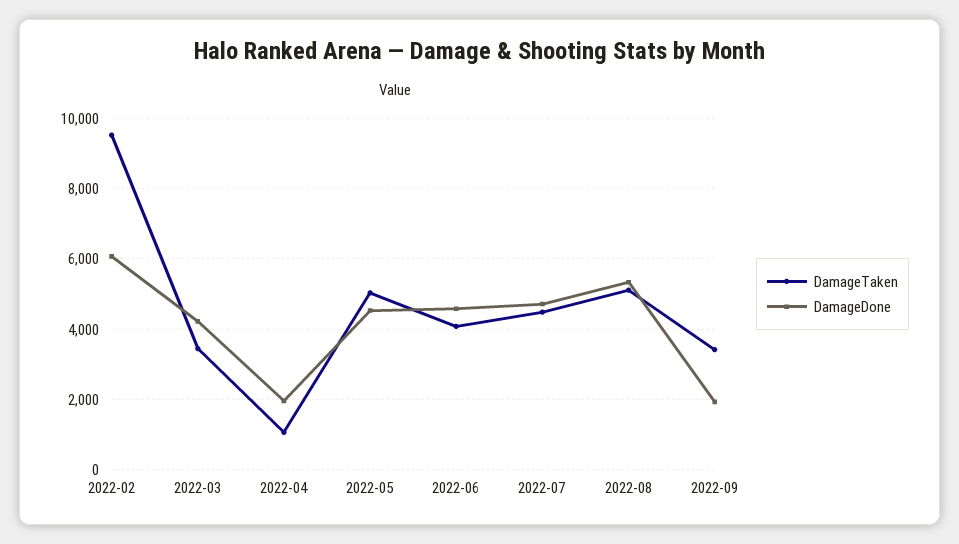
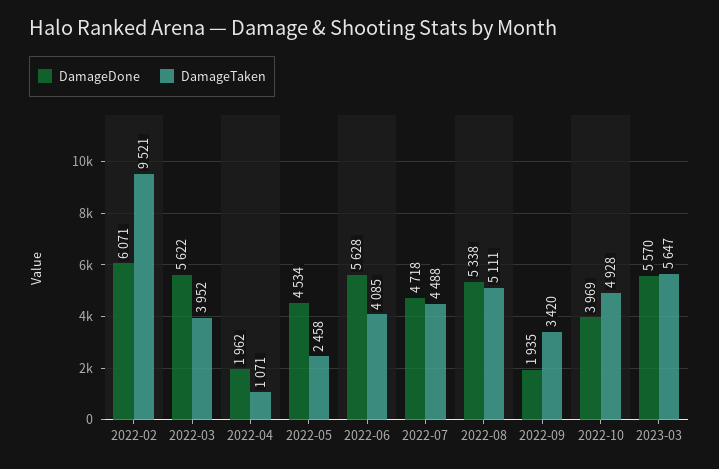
DamageTaken, 2022-03: 3400 -> 3952
DamageDone, 2022-03: 4200 -> 5622
DamageTaken, 2022-05: 5000 -> 2458
DamageDone, 2022-06: 4600 -> 5628
DamageDone, 2022-10: none -> 3969
DamageTaken, 2022-10: none -> 4928
DamageDone, 2023-03: none -> 5570
DamageTaken, 2023-03: none -> 5647

